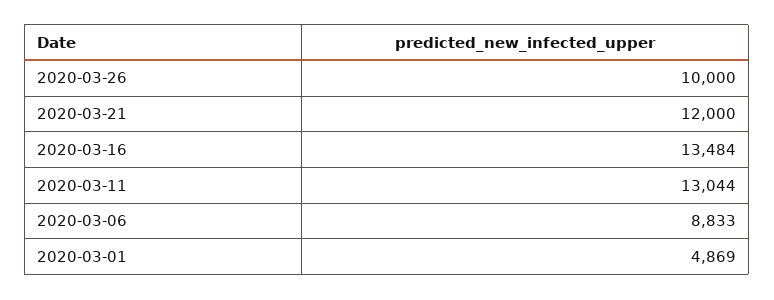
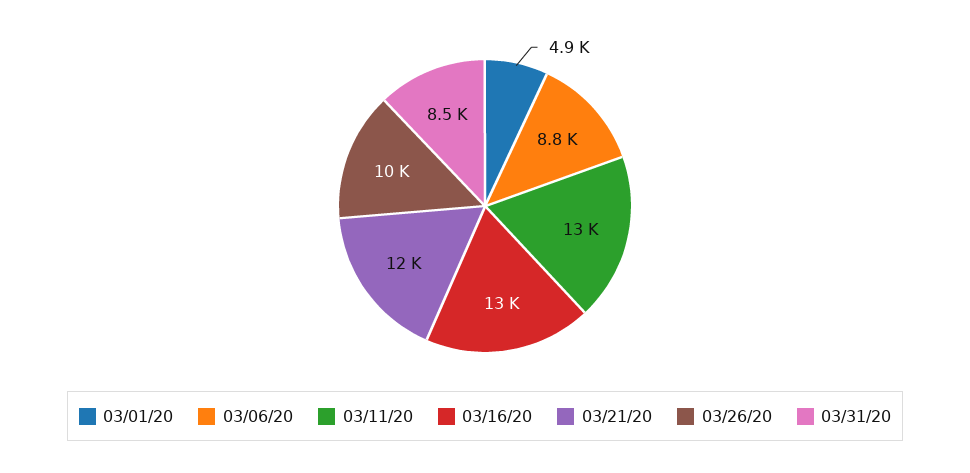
03/31/20: none -> 8500

